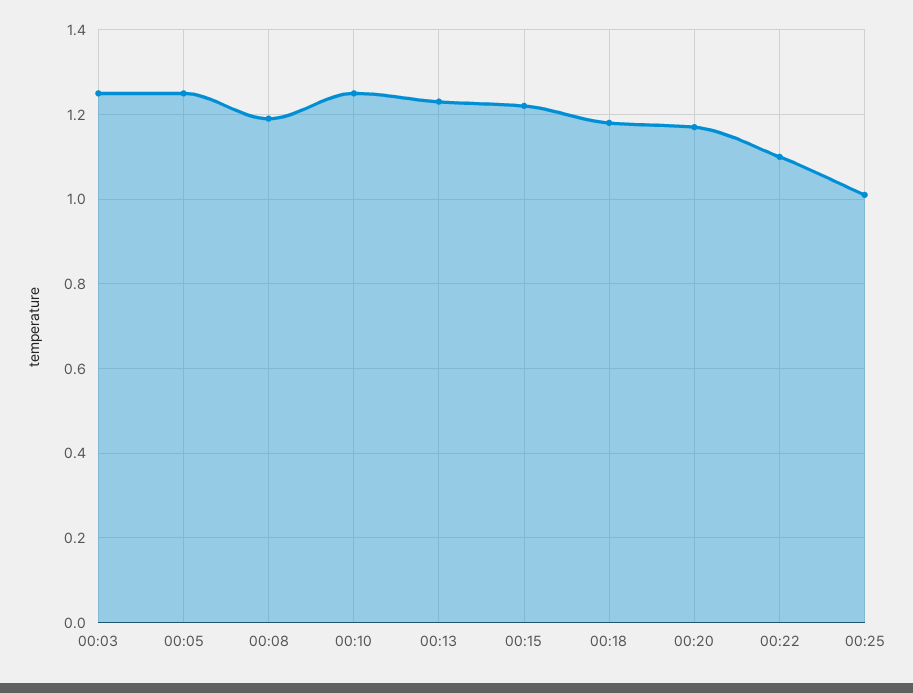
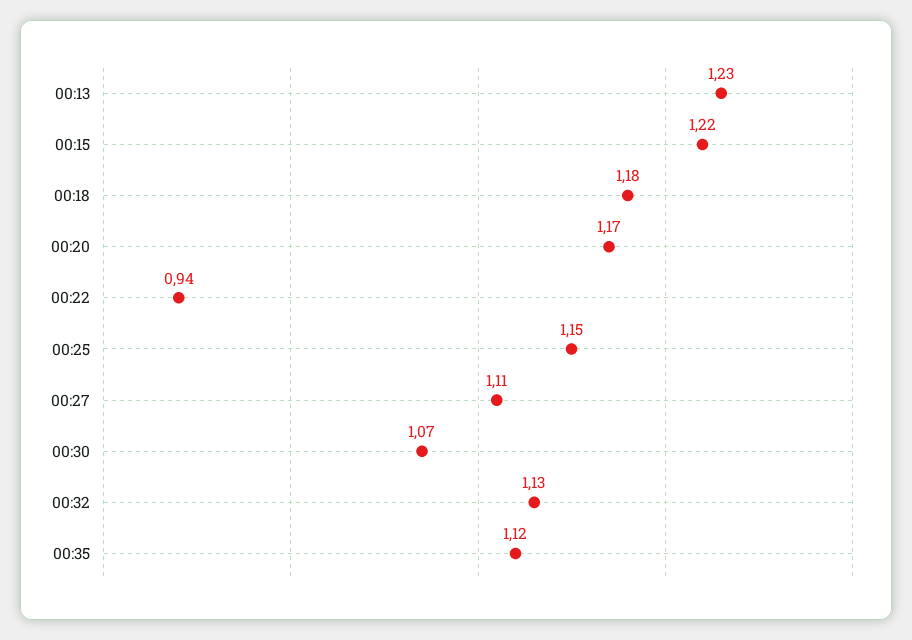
00:03: 1.25 -> none
00:05: 1.25 -> none
00:08: 1.2 -> none
00:10: 1.25 -> none
00:22: 1.1 -> 0.94
00:25: 1 -> 1.15
00:27: none -> 1.11
00:30: none -> 1.07
00:32: none -> 1.13
00:35: none -> 1.12

